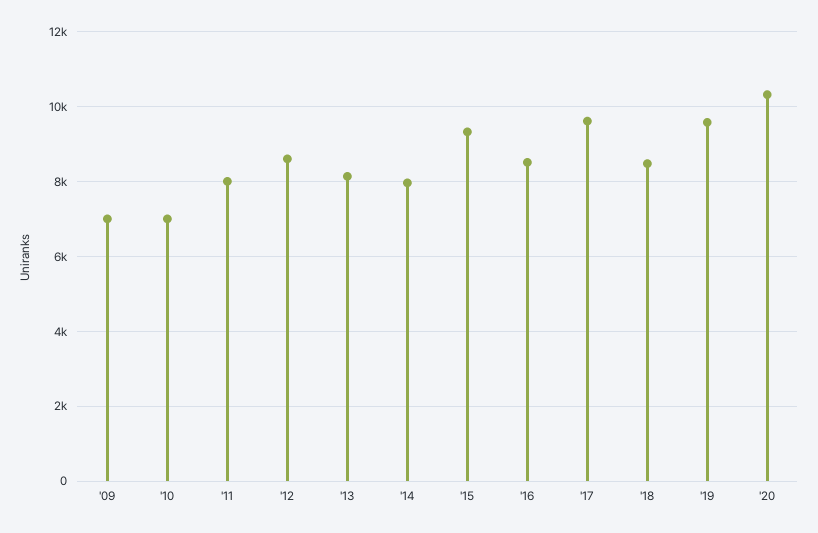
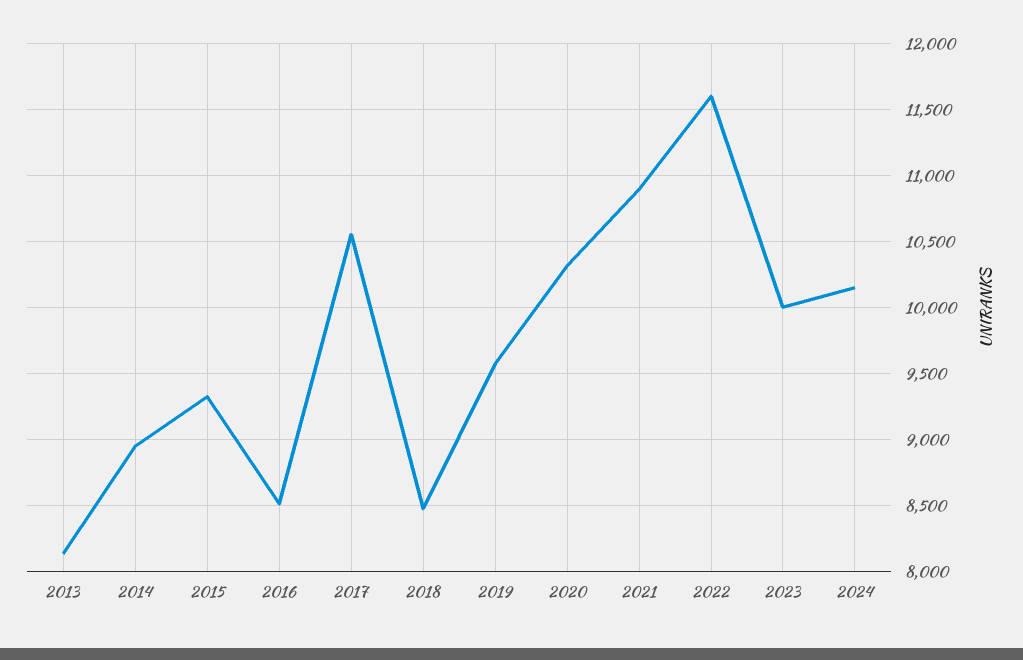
'09: 7000 -> none
'10: 7000 -> none
'11: 8000 -> none
'12: 8600 -> none
'14: 8000 -> 8950
'17: 9600 -> 10550
2021: none -> 10900
2022: none -> 11600
2023: none -> 10000
2024: none -> 10150

